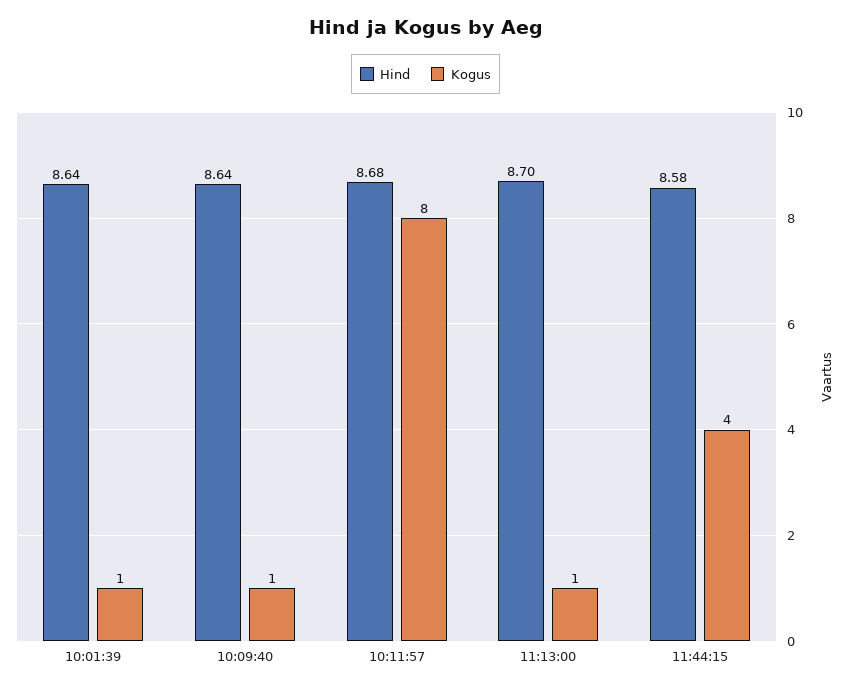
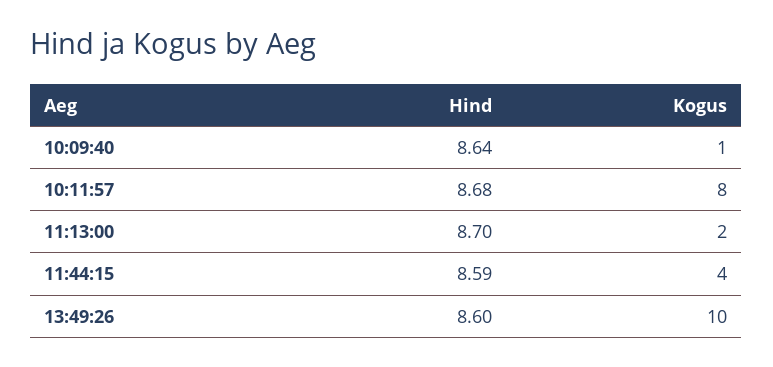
Hind, 10:01:39: 8.64 -> none
Kogus, 10:01:39: 1 -> none
Kogus, 11:13:00: 1 -> 2
Hind, 11:44:15: 8.58 -> 8.59
Hind, 13:49:26: none -> 8.6
Kogus, 13:49:26: none -> 10

